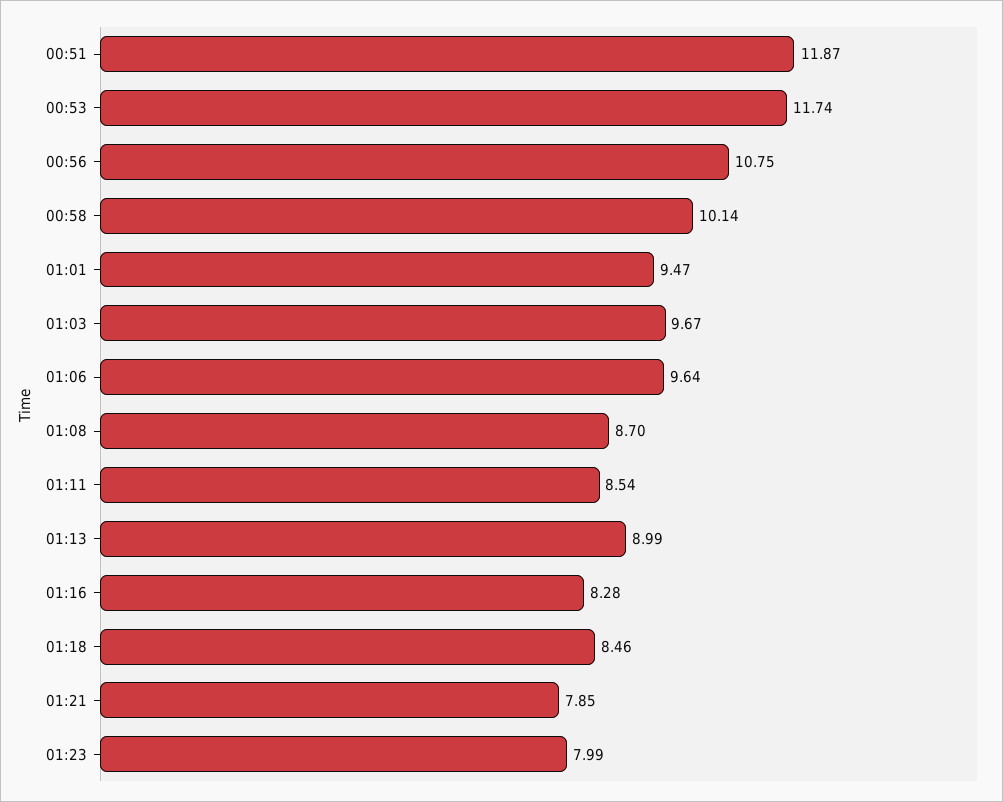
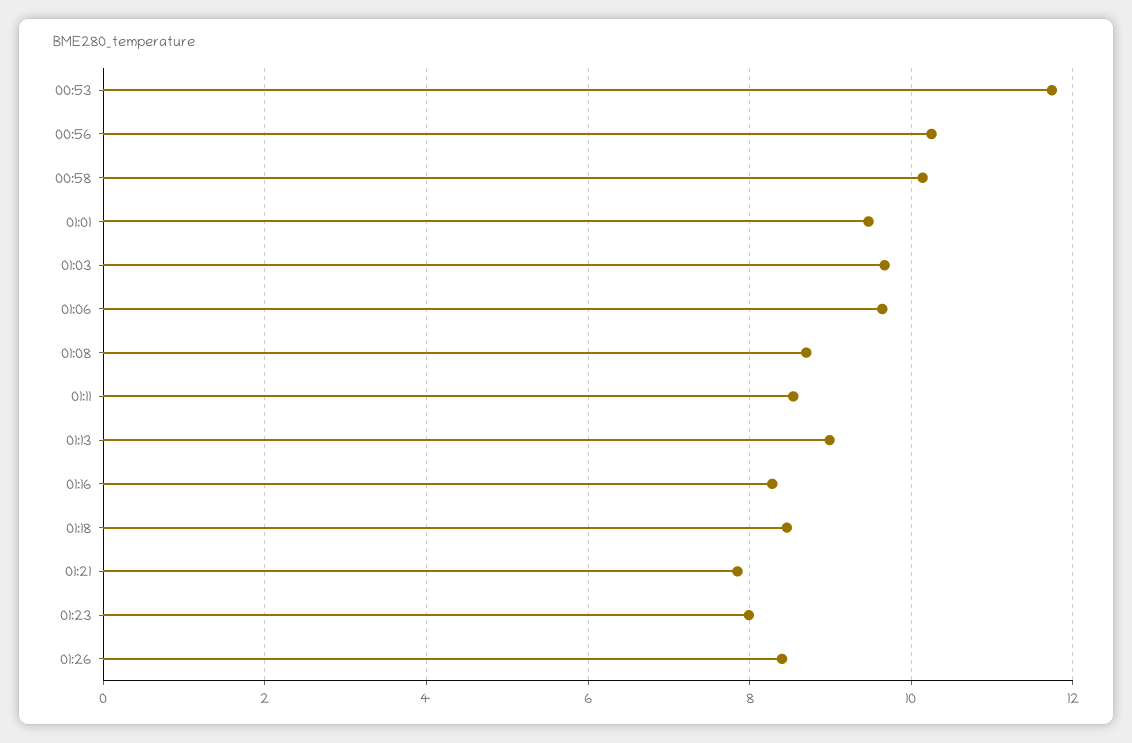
00:51: 11.87 -> none
00:56: 10.75 -> 10.2
01:26: none -> 8.4

